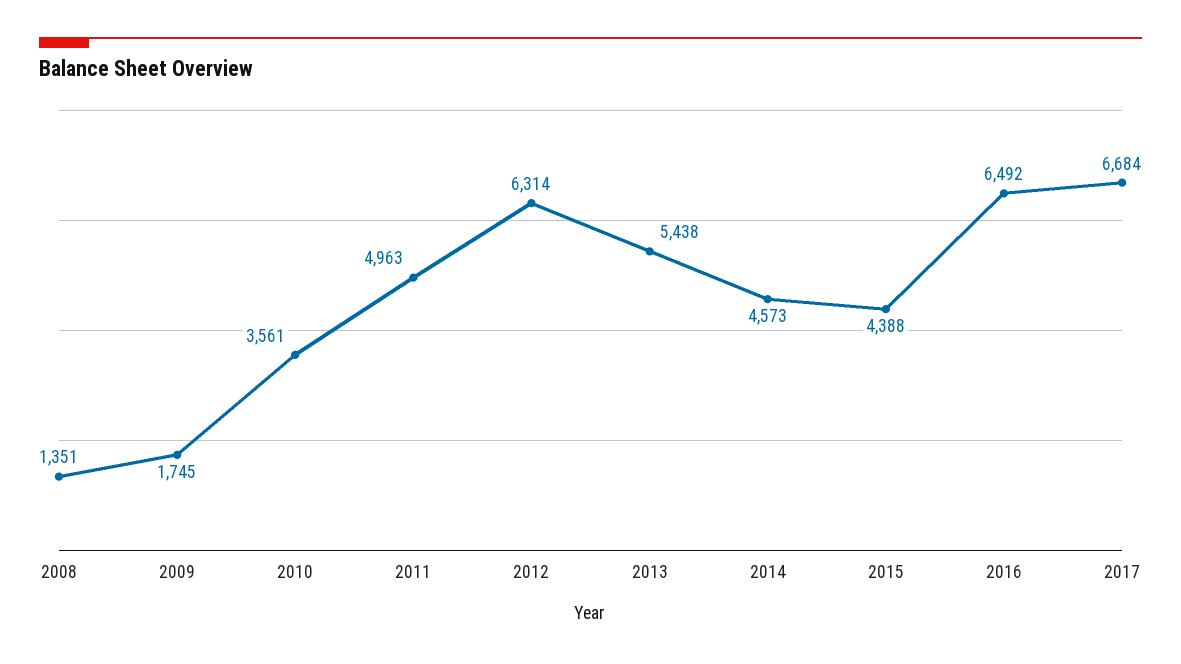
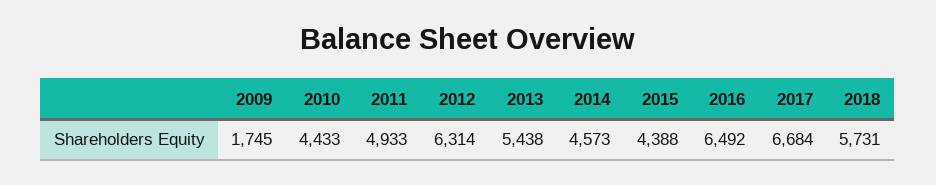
2008: 1351 -> none
2010: 3561 -> 4433
2011: 4963 -> 4933
2018: none -> 5731

